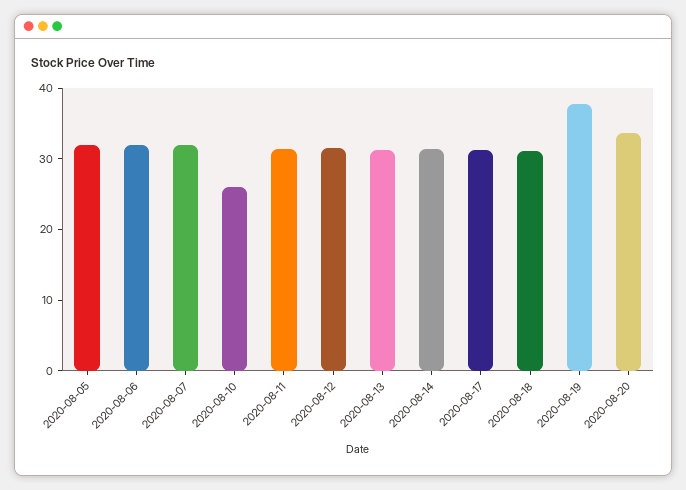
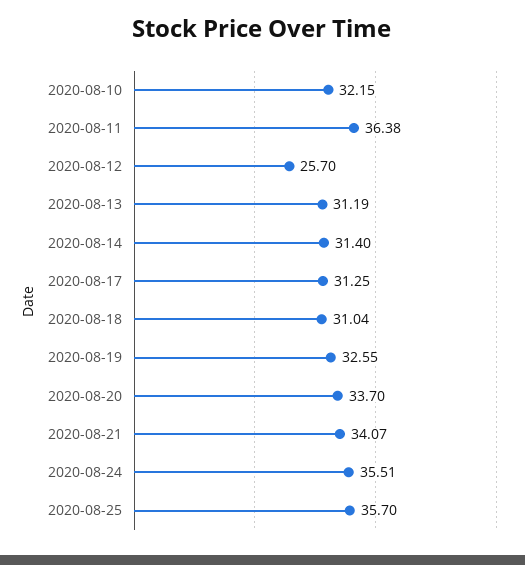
2020-08-05: 32 -> none
2020-08-06: 32 -> none
2020-08-07: 32 -> none
2020-08-10: 26 -> 32.15
2020-08-11: 32 -> 36.38
2020-08-12: 32 -> 25.7
2020-08-19: 38 -> 32.55
2020-08-21: none -> 34.07
2020-08-24: none -> 35.51
2020-08-25: none -> 35.7

